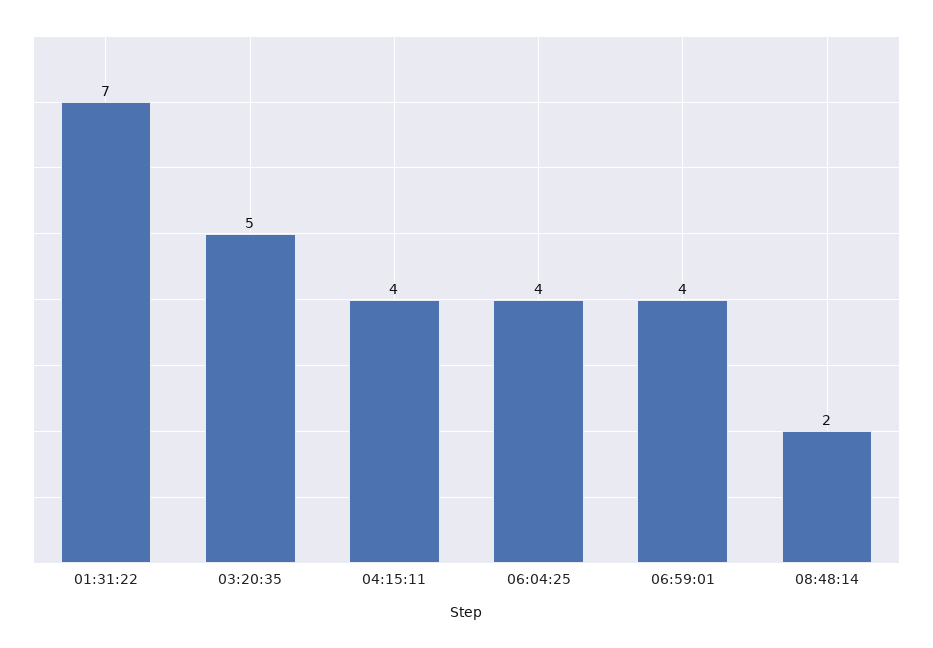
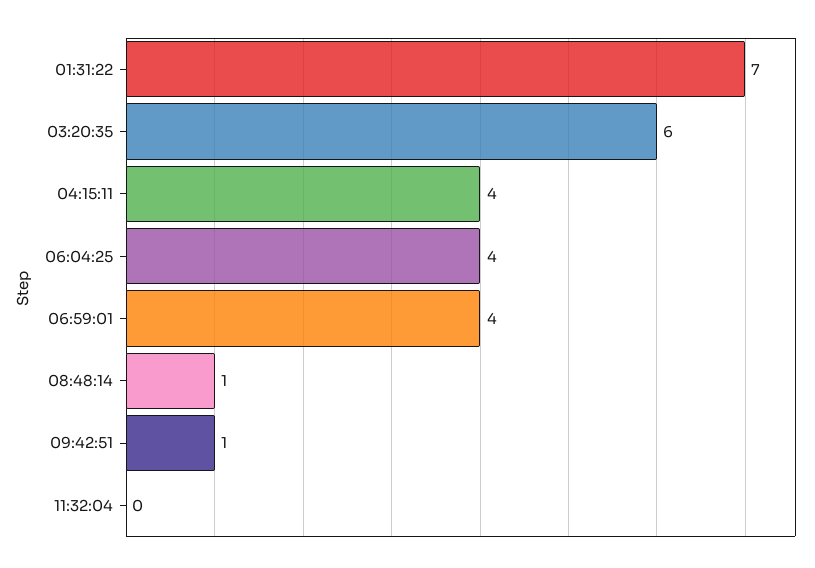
03:20:35: 5 -> 6
08:48:14: 2 -> 1
09:42:51: none -> 1
11:32:04: none -> 0

